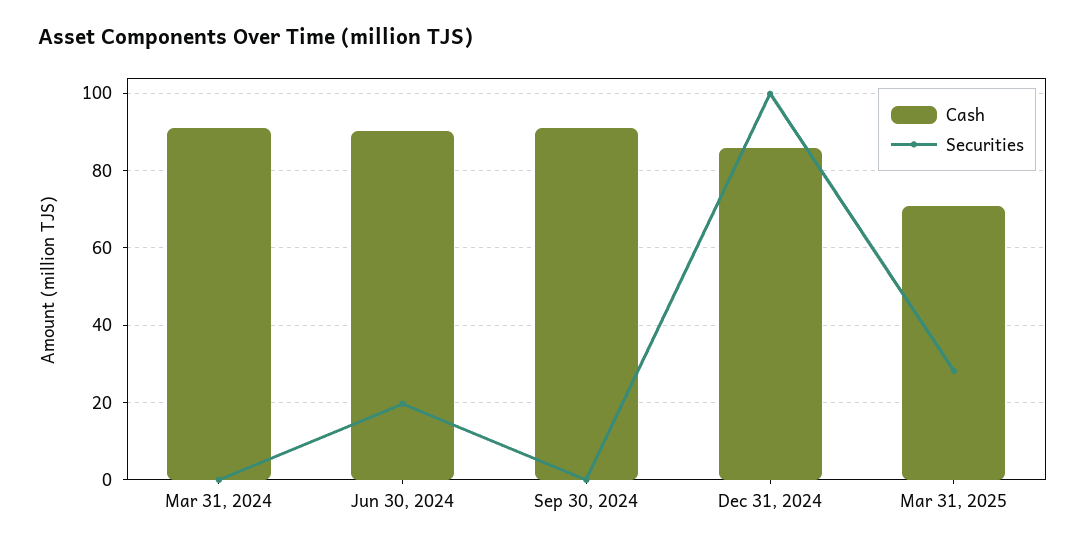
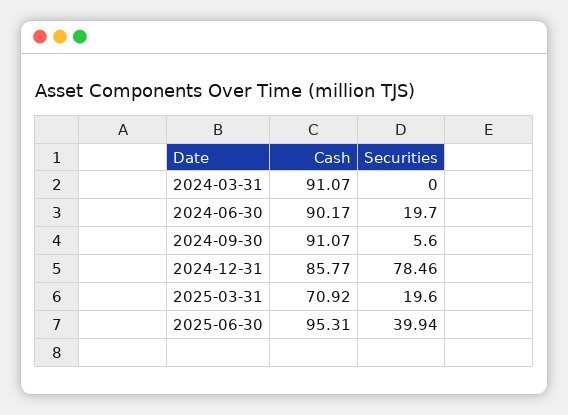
Securities, Sep 30, 2024: 0 -> 5.6
Securities, Dec 31, 2024: 100 -> 78.46
Securities, Mar 31, 2025: 28 -> 19.6
Cash, 2025-06-30: none -> 95.31
Securities, 2025-06-30: none -> 39.94

